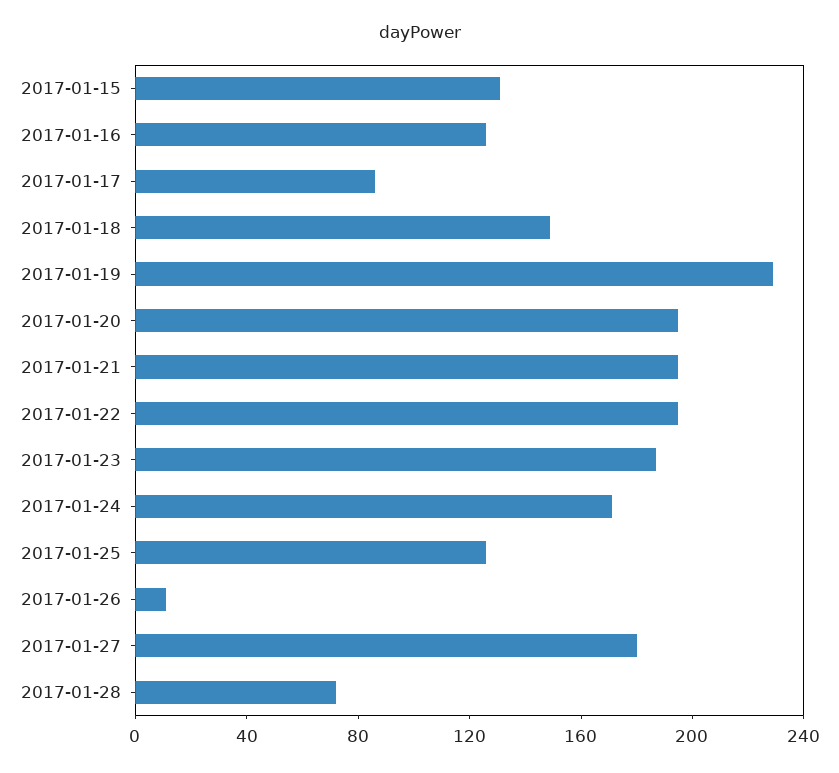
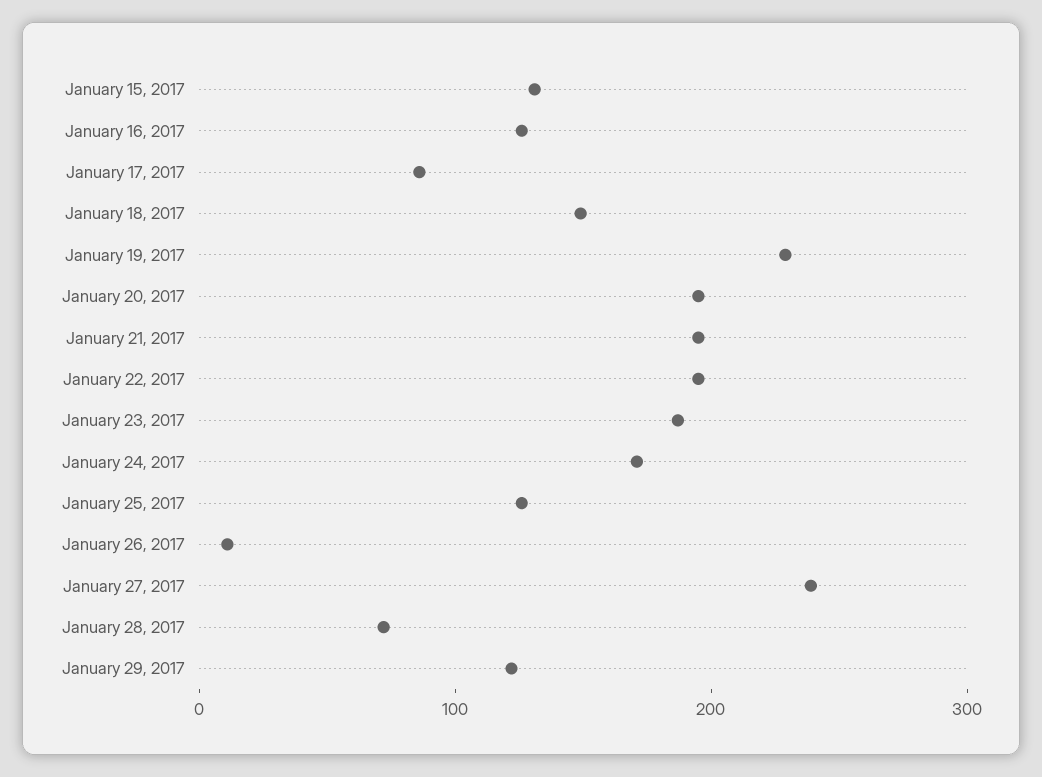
2017-01-27: 180 -> 240
January 29, 2017: none -> 120

